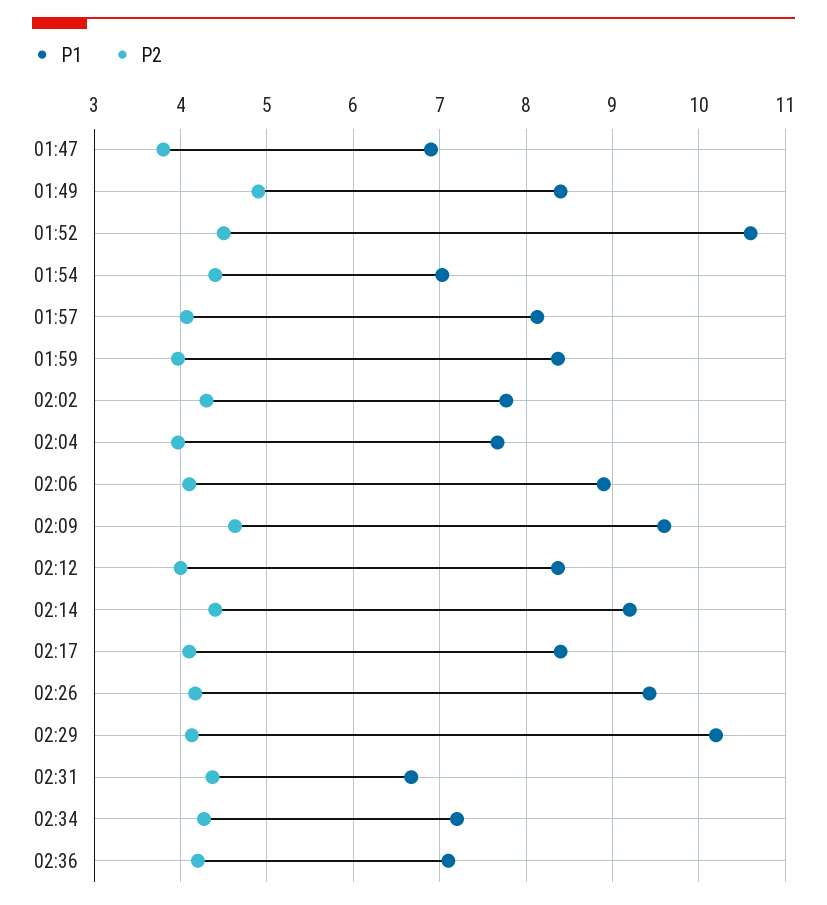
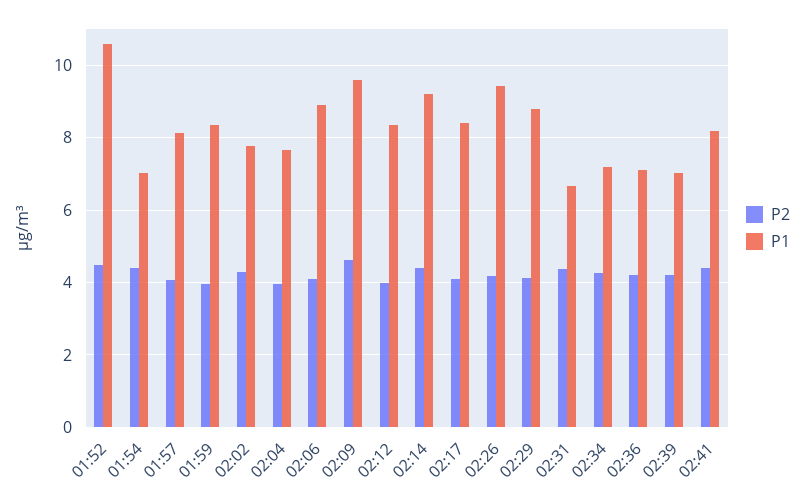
P1, 01:47: 6.9 -> none
P2, 01:47: 3.8 -> none
P1, 01:49: 8.4 -> none
P2, 01:49: 4.9 -> none
P1, 02:29: 10.2 -> 8.8
P2, 02:39: none -> 4.2
P1, 02:39: none -> 7
P2, 02:41: none -> 4.4
P1, 02:41: none -> 8.2

